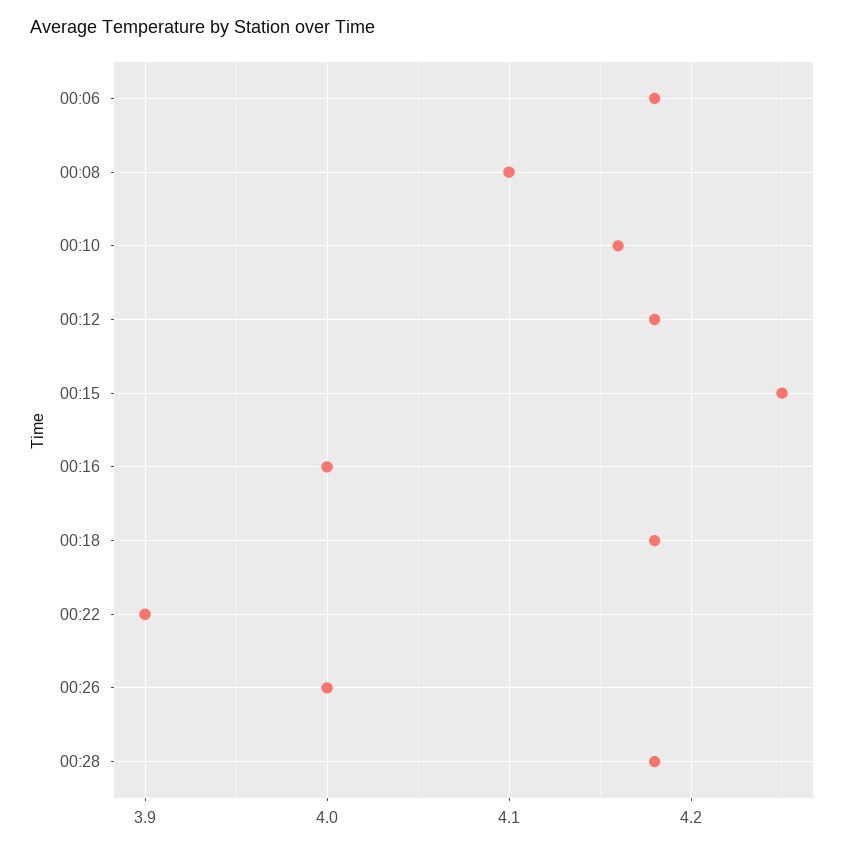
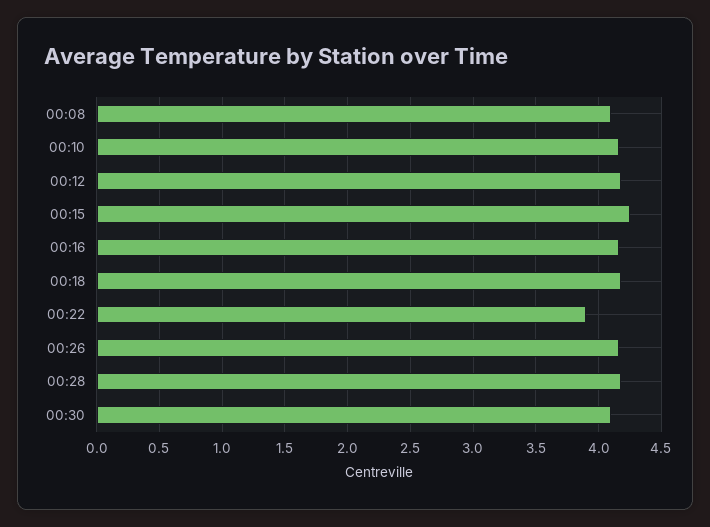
00:06: 4.18 -> none
00:16: 4 -> 4.15
00:26: 4 -> 4.15
00:30: none -> 4.1

